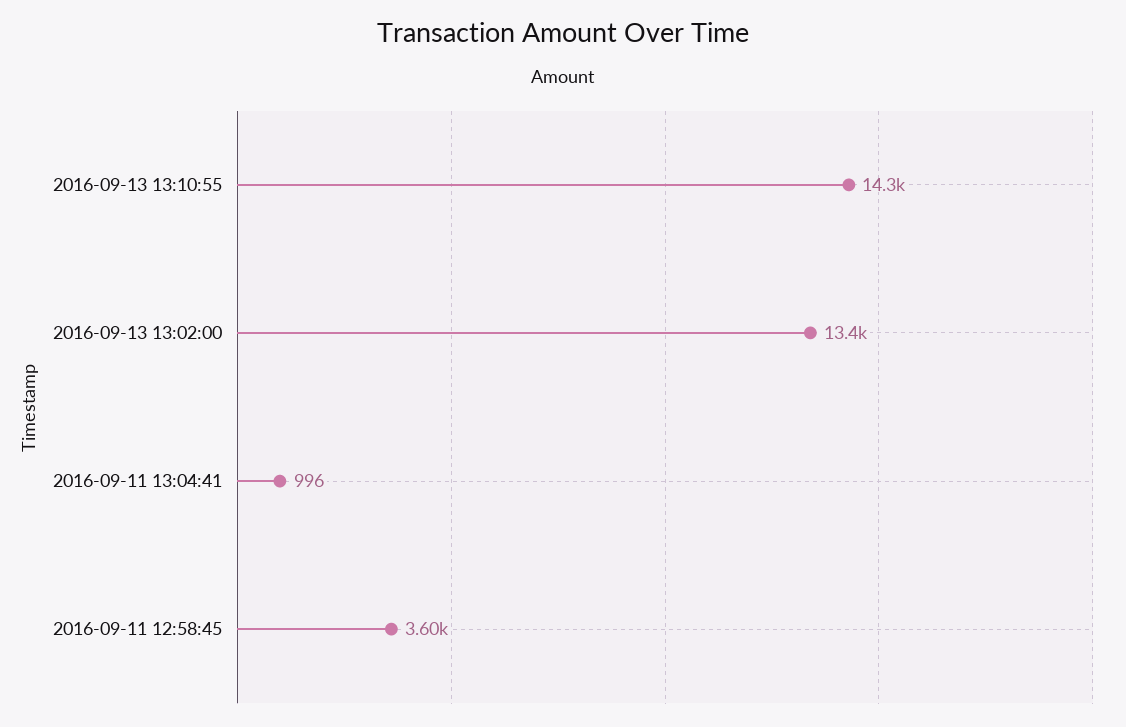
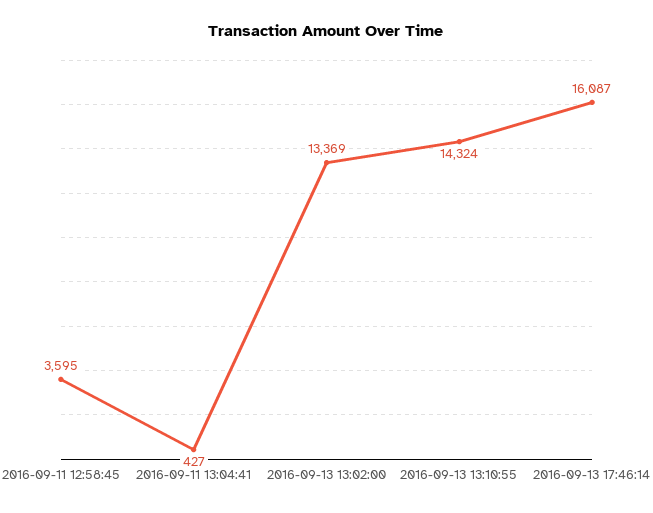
2016-09-11 13:04:41: 996 -> 427
2016-09-13 17:46:14: none -> 16087

